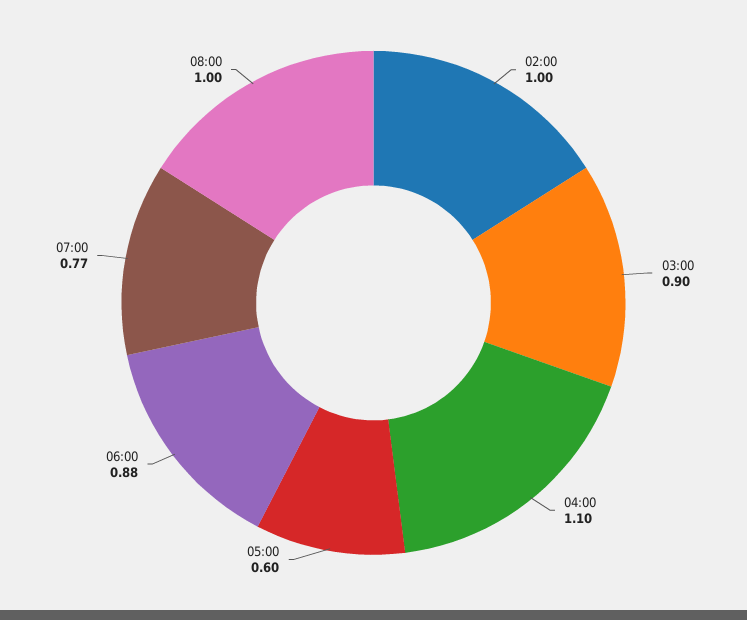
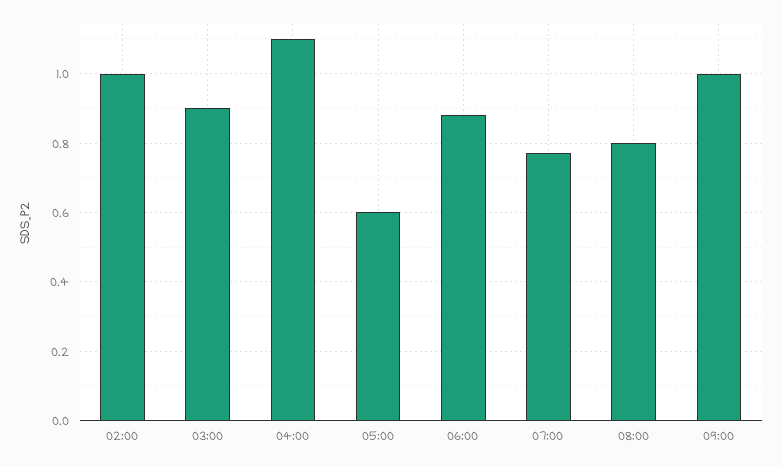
08:00: 1 -> 0.8
09:00: none -> 1

